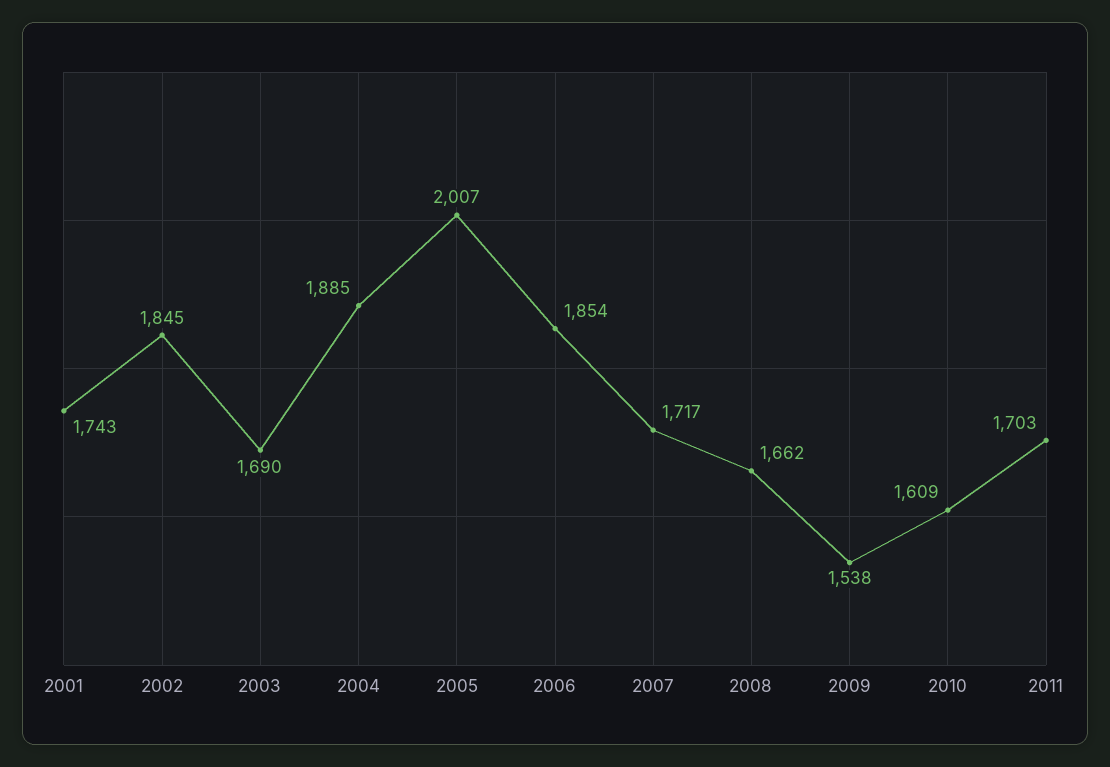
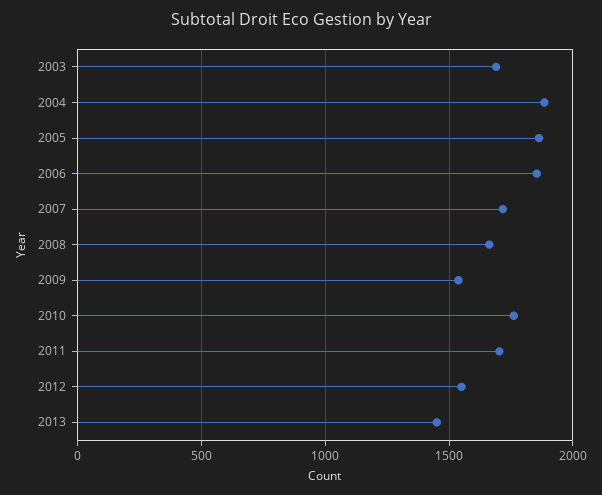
2001: 1743 -> none
2002: 1845 -> none
2005: 2007 -> 1850
2010: 1609 -> 1750
2012: none -> 1550
2013: none -> 1450

